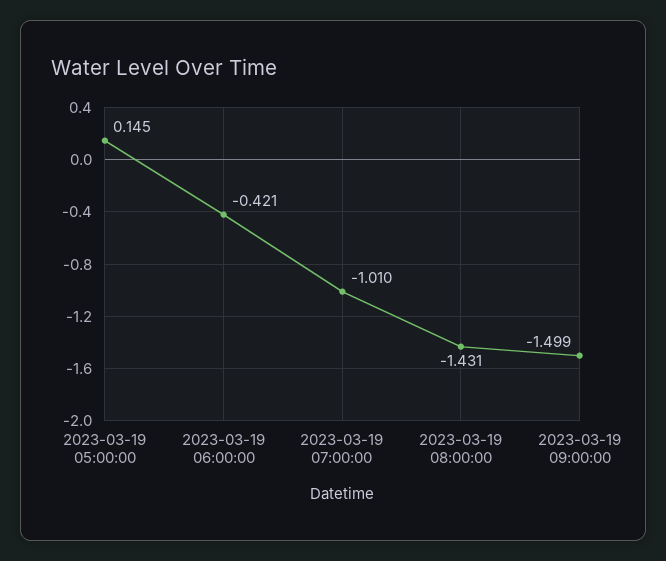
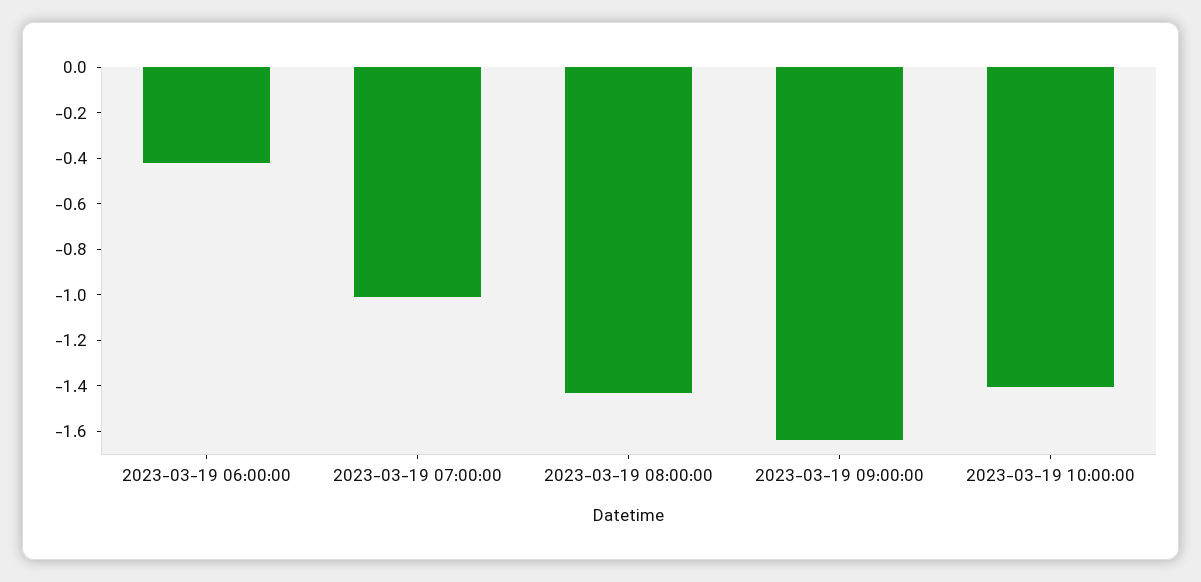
2023-03-19 05:00:00: 0.145 -> none
2023-03-19 09:00:00: -1.499 -> -1.65
2023-03-19 10:00:00: none -> -1.4

